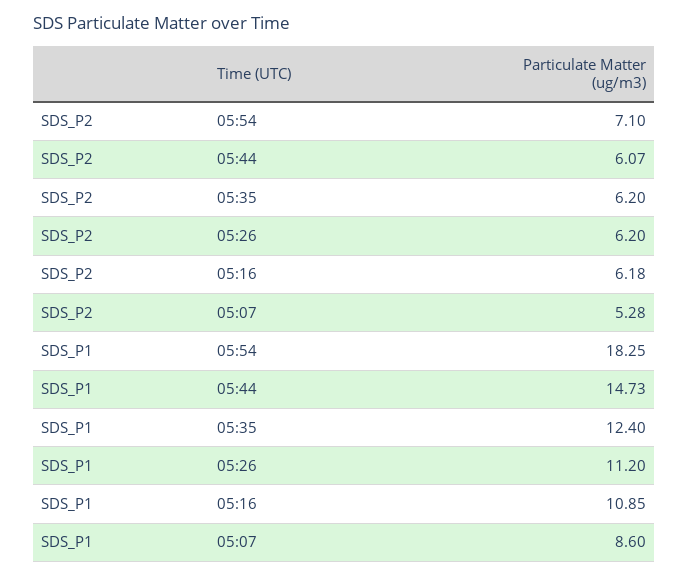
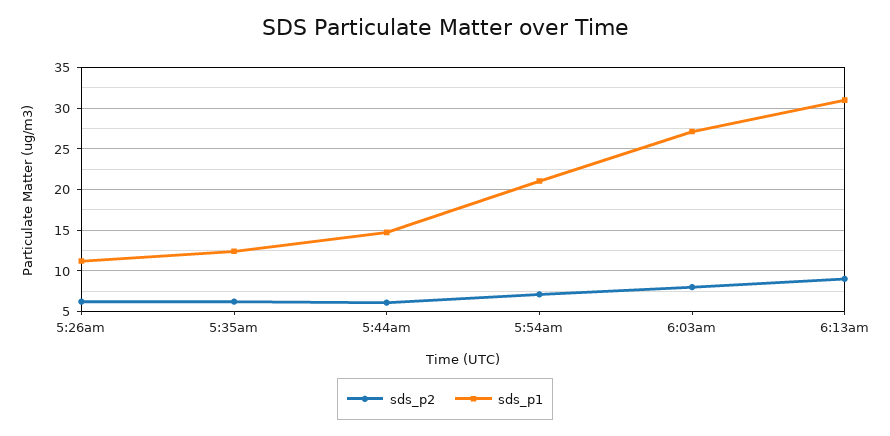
SDS_P2, 05:16: 6.18 -> none
SDS_P2, 05:07: 5.28 -> none
SDS_P1, 05:54: 18.25 -> 21
SDS_P1, 05:16: 10.85 -> none
SDS_P1, 05:07: 8.6 -> none
SDS_P2, 6:03am: none -> 8
SDS_P1, 6:03am: none -> 27
SDS_P2, 6:13am: none -> 9
SDS_P1, 6:13am: none -> 31

